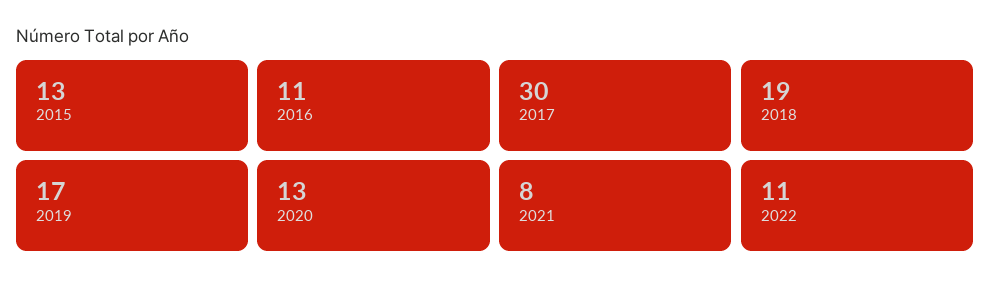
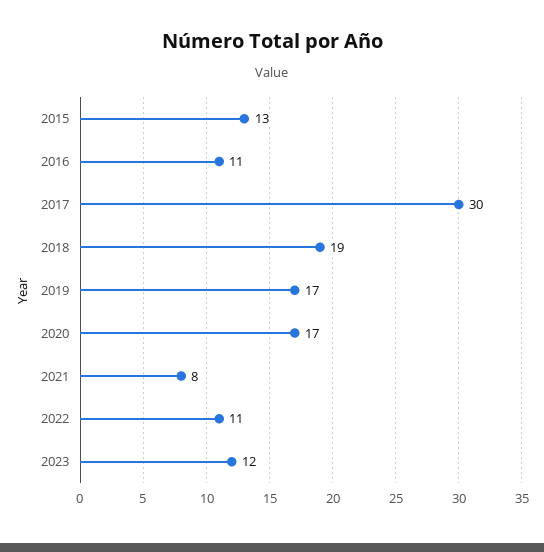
2020: 13 -> 17
2023: none -> 12

